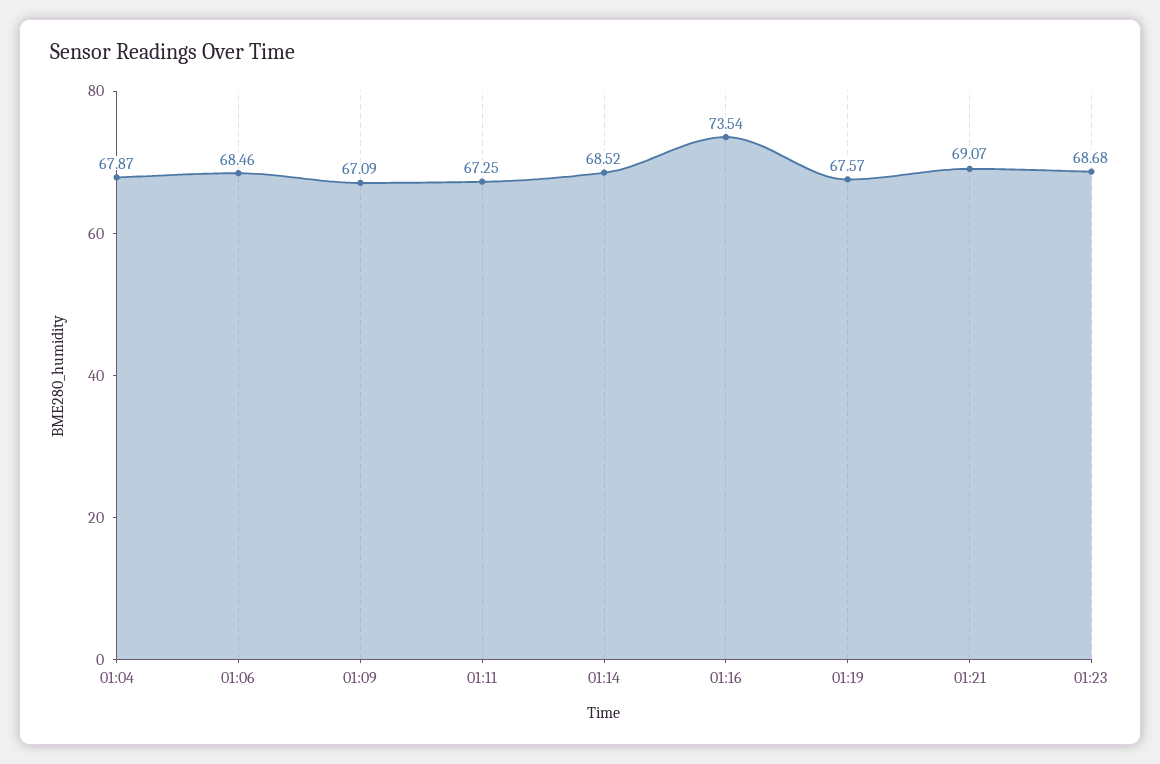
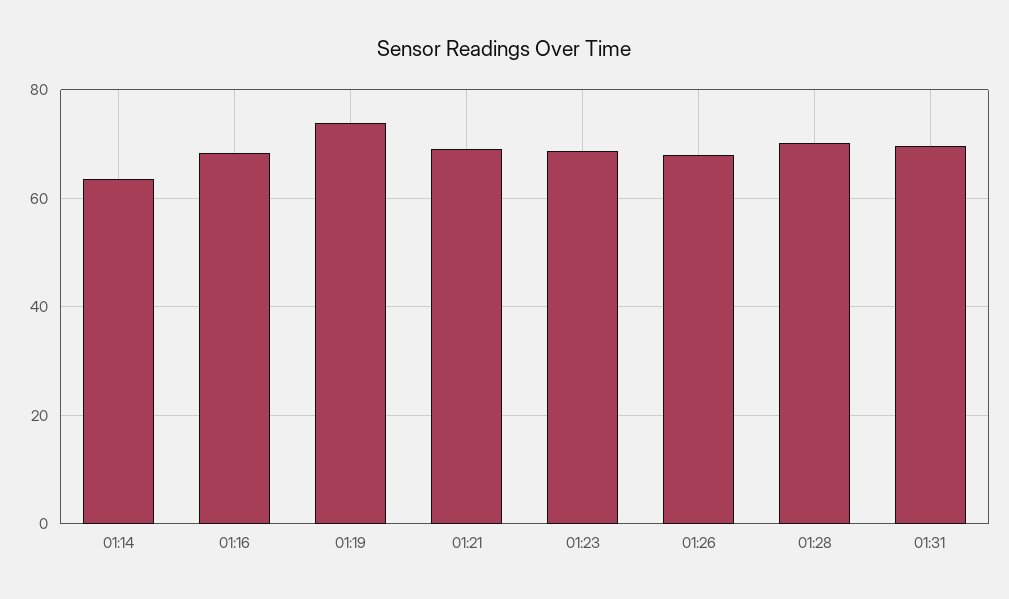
01:04: 67.87 -> none
01:06: 68.46 -> none
01:09: 67.09 -> none
01:11: 67.25 -> none
01:14: 68.52 -> 64
01:16: 73.54 -> 68
01:19: 67.57 -> 74
01:26: none -> 68
01:28: none -> 70
01:31: none -> 70

